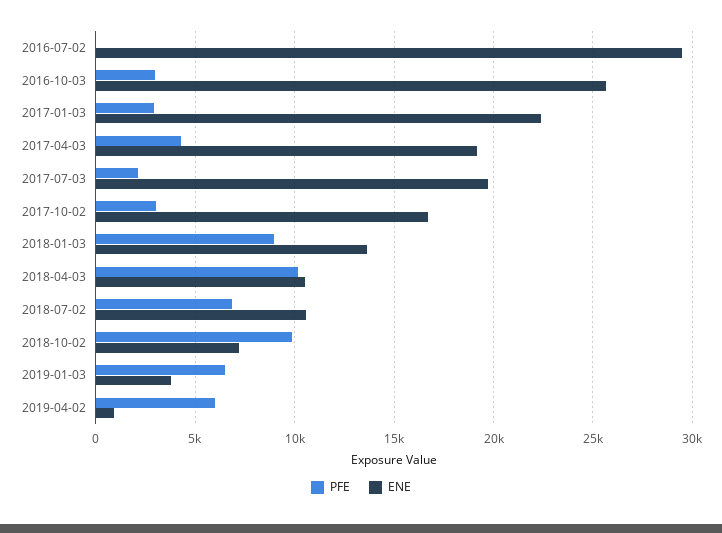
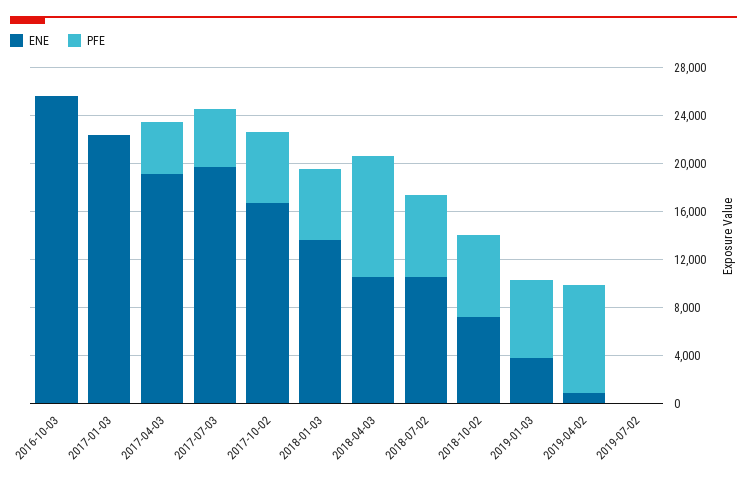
PFE, 2016-07-02: 0 -> none
ENE, 2016-07-02: 29500 -> none
PFE, 2016-10-03: 3000 -> 0
PFE, 2017-01-03: 3000 -> 0
PFE, 2017-07-03: 2000 -> 5000
PFE, 2017-10-02: 3000 -> 6000
PFE, 2018-01-03: 9000 -> 6000
PFE, 2018-10-02: 10000 -> 7000
PFE, 2019-04-02: 6000 -> 9000
ENE, 2019-07-02: none -> 0
PFE, 2019-07-02: none -> 0

